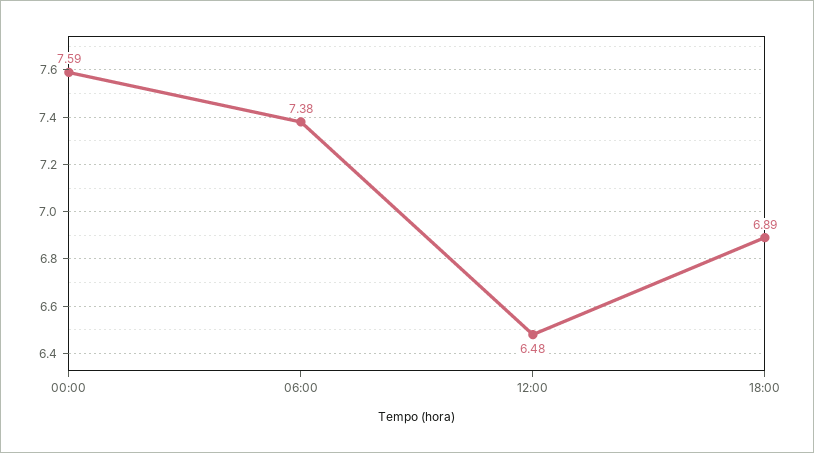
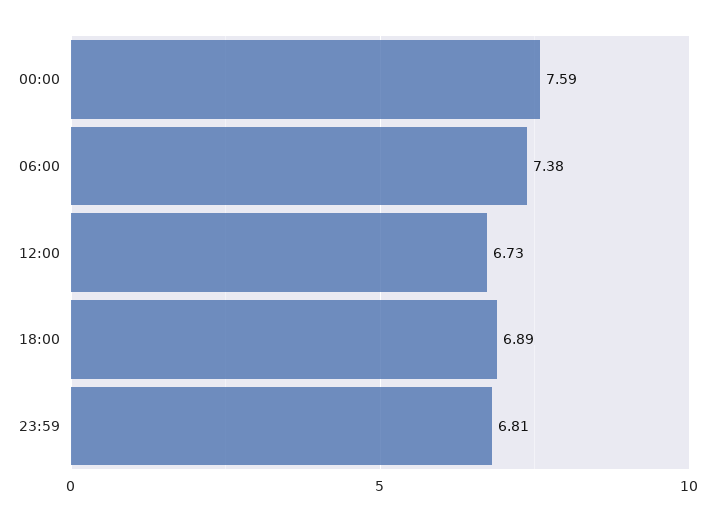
12:00: 6.48 -> 6.73
23:59: none -> 6.81

